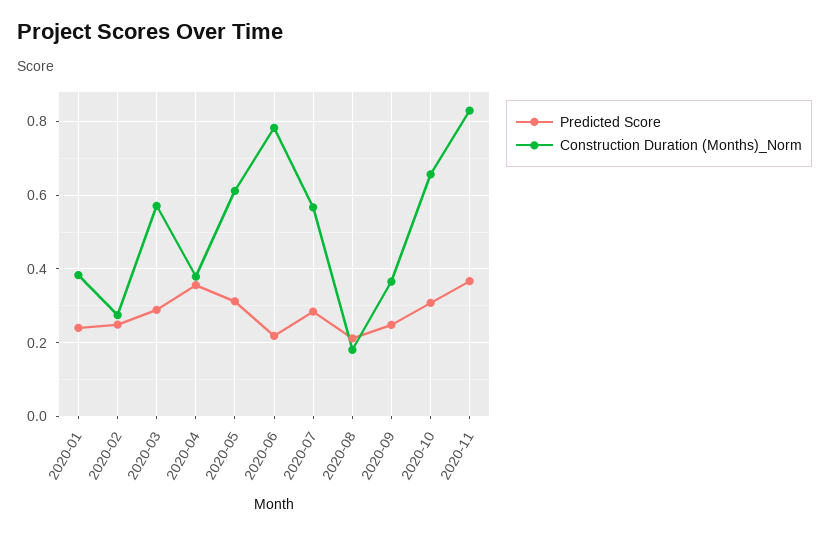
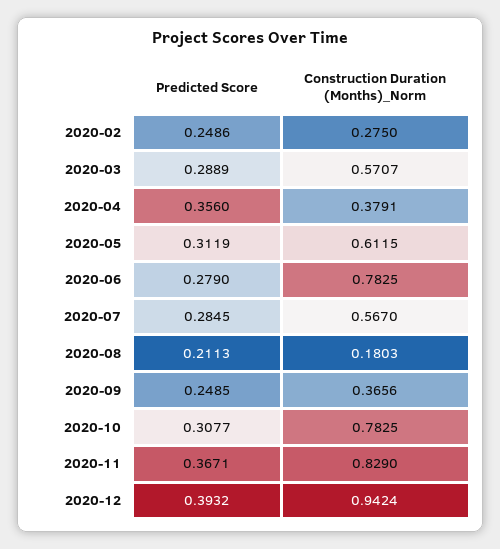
Predicted Score, 2020-01: 0.24 -> none
Construction Duration (Months)_Norm, 2020-01: 0.38 -> none
Predicted Score, 2020-06: 0.22 -> 0.279
Construction Duration (Months)_Norm, 2020-10: 0.66 -> 0.7825
Predicted Score, 2020-12: none -> 0.3932
Construction Duration (Months)_Norm, 2020-12: none -> 0.9424

